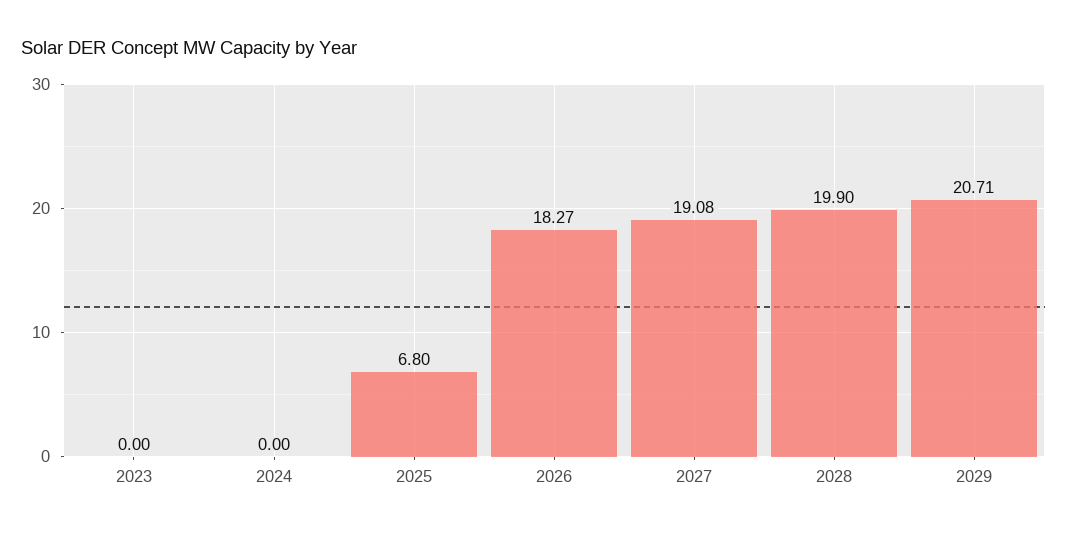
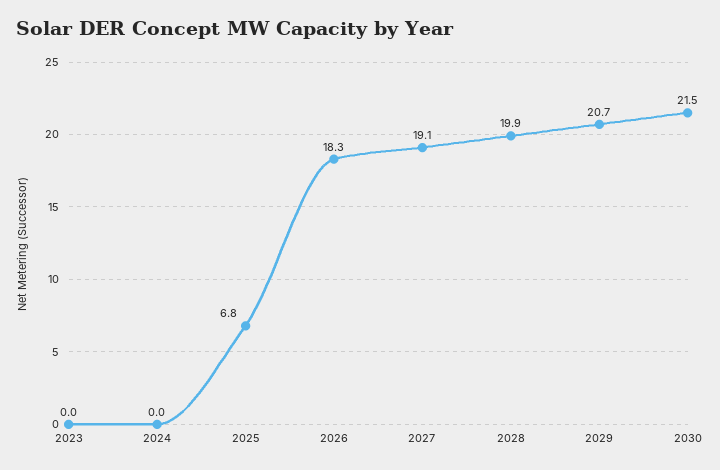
2030: none -> 21.5

